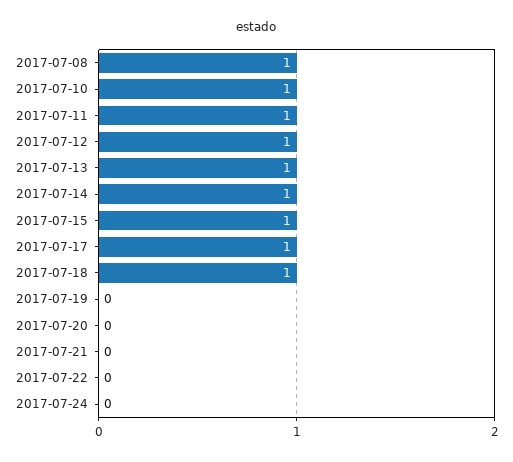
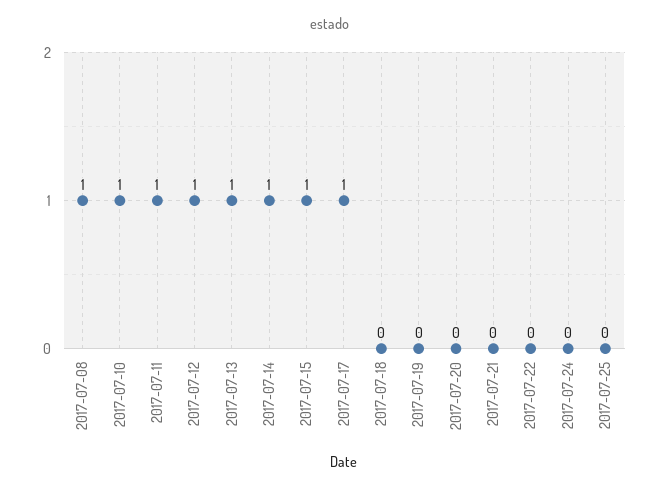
2017-07-18: 1 -> 0
2017-07-25: none -> 0

